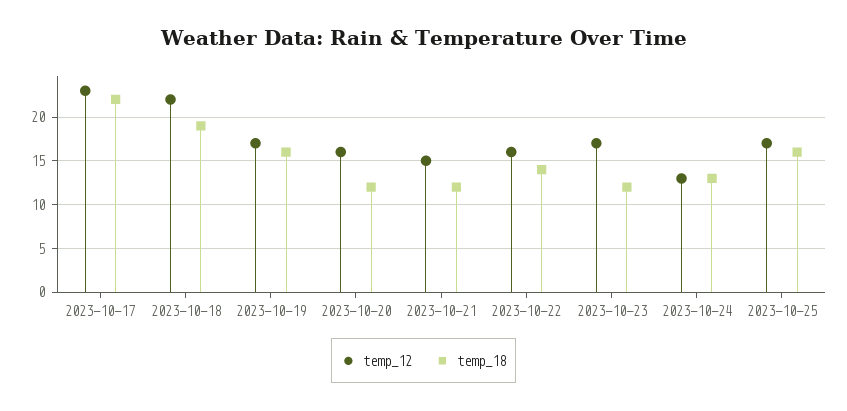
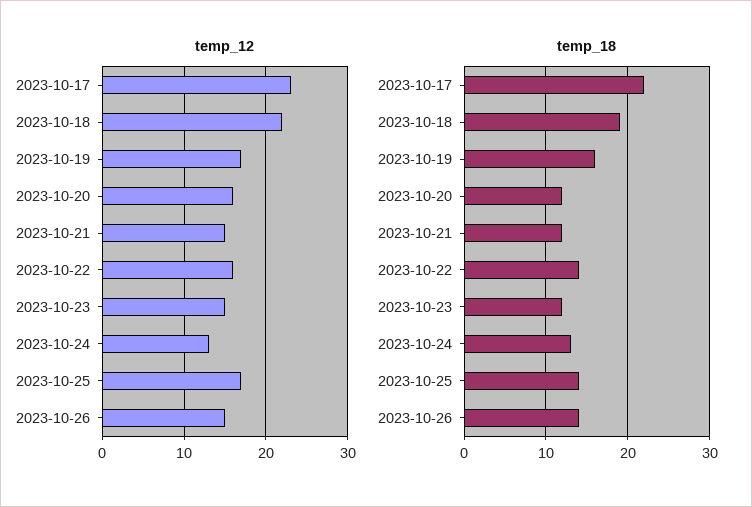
temp_12, 2023-10-23: 17 -> 15
temp_18, 2023-10-25: 16 -> 14
temp_12, 2023-10-26: none -> 15
temp_18, 2023-10-26: none -> 14

